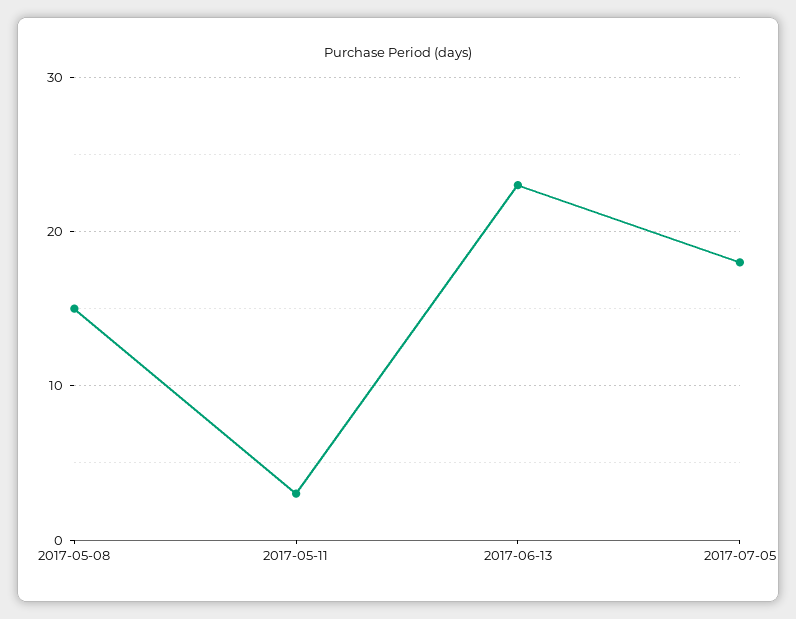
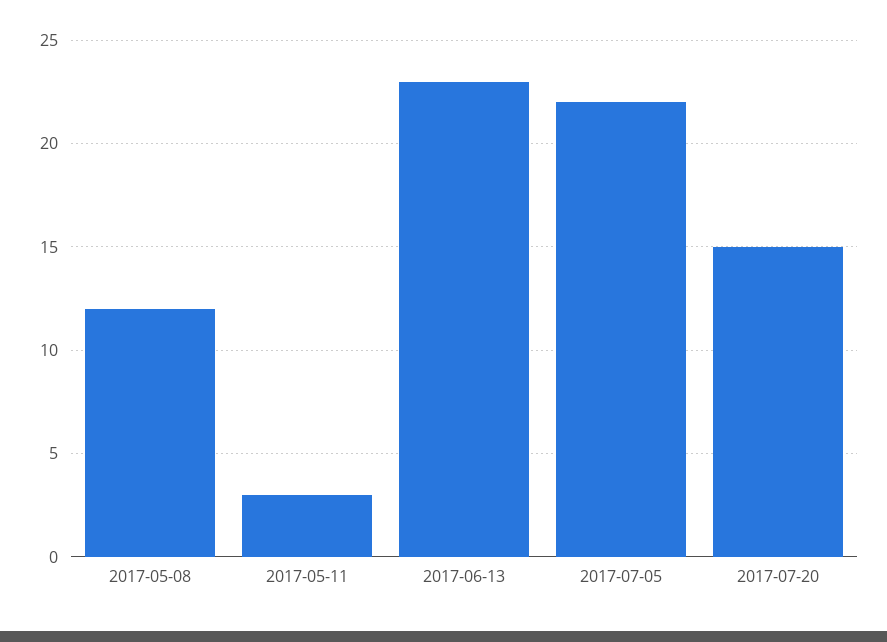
2017-05-08: 15 -> 12
2017-07-05: 18 -> 22
2017-07-20: none -> 15

